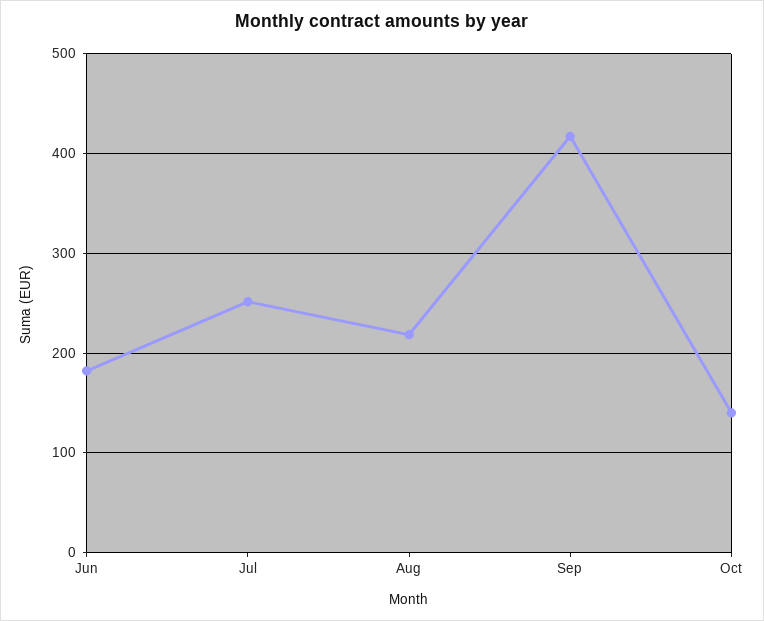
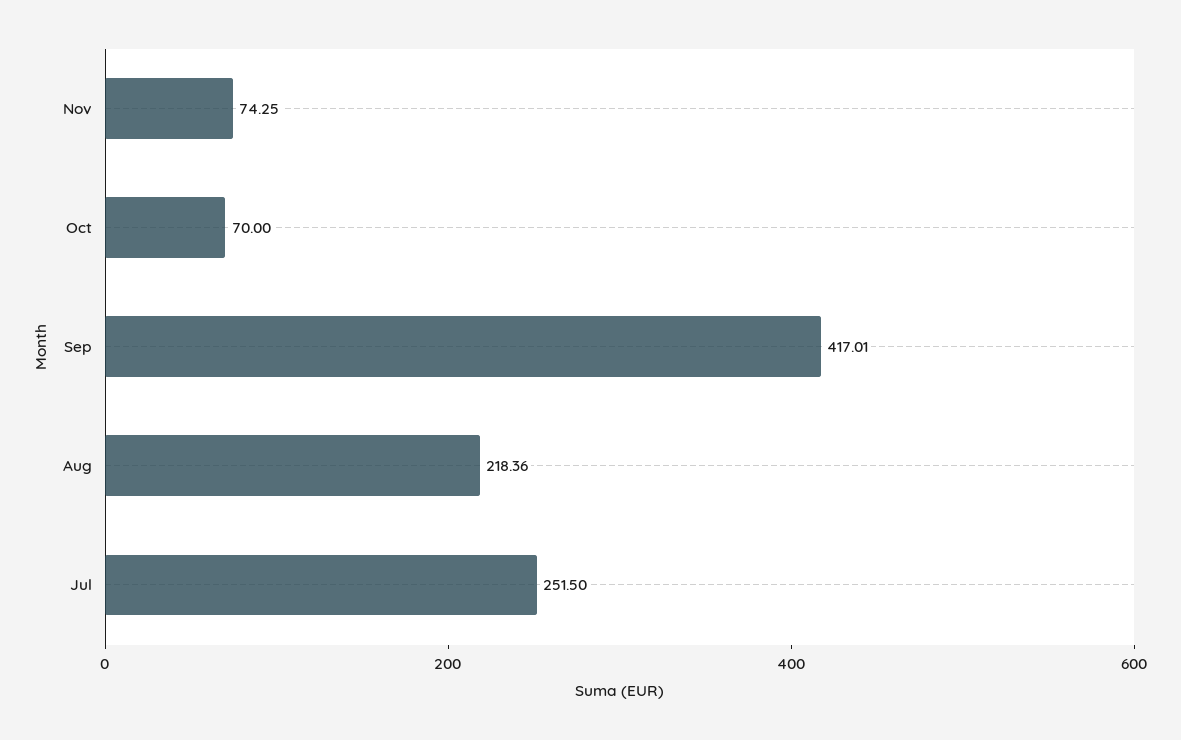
Jun: 180 -> none
Oct: 140 -> 70
Nov: none -> 74.25

